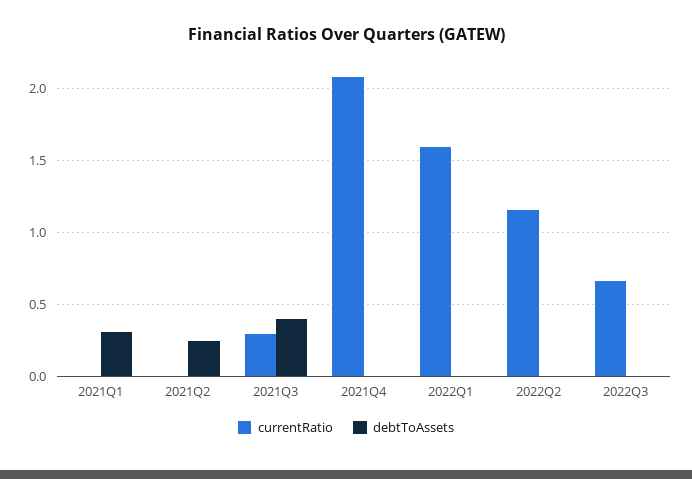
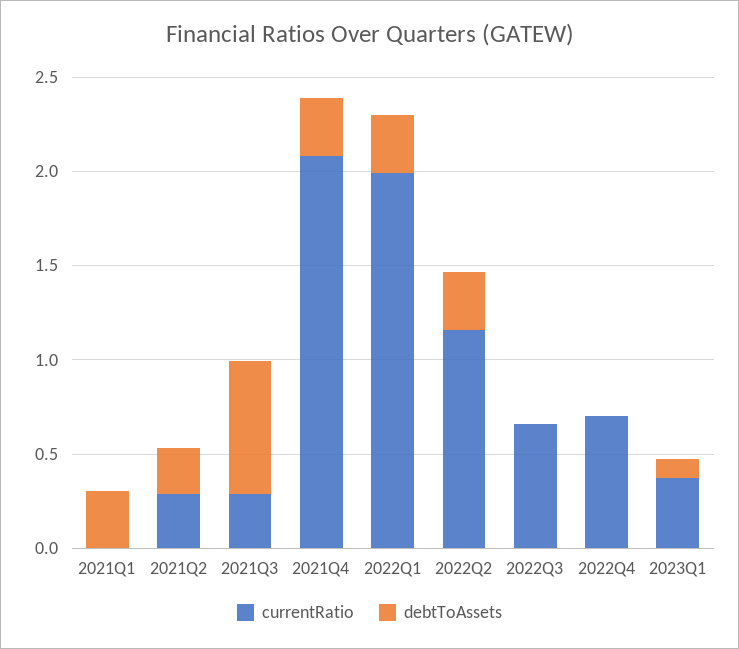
currentRatio, 2021Q2: 0 -> 0.3
debtToAssets, 2021Q3: 0.4 -> 0.7
debtToAssets, 2021Q4: 0 -> 0.3
currentRatio, 2022Q1: 1.6 -> 2
debtToAssets, 2022Q1: 0 -> 0.3
debtToAssets, 2022Q2: 0 -> 0.3
currentRatio, 2022Q4: none -> 0.7
debtToAssets, 2022Q4: none -> 0
currentRatio, 2023Q1: none -> 0.4
debtToAssets, 2023Q1: none -> 0.1

